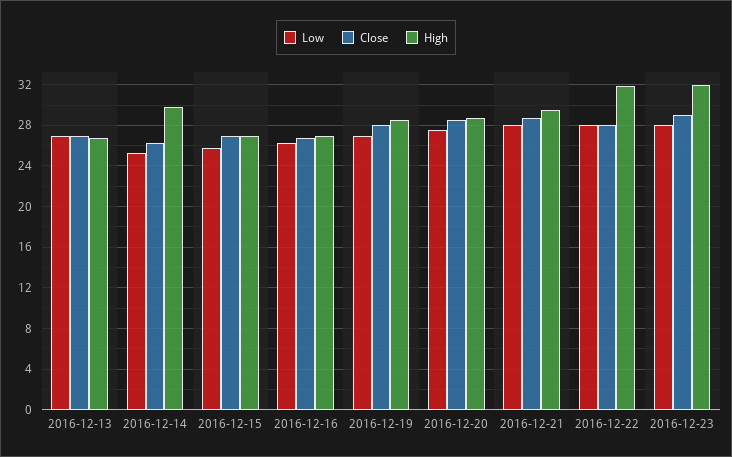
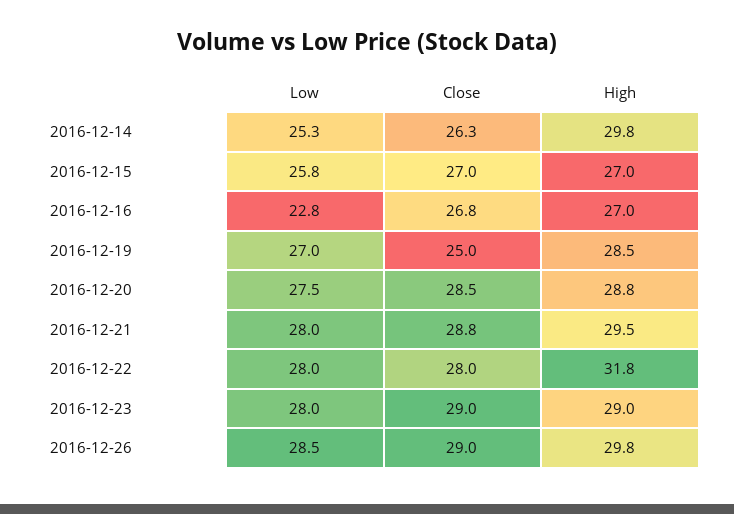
Low, 2016-12-13: 27 -> none
Close, 2016-12-13: 27 -> none
High, 2016-12-13: 27 -> none
Low, 2016-12-16: 26 -> 22.8
Close, 2016-12-19: 28 -> 25
High, 2016-12-23: 32 -> 29
Low, 2016-12-26: none -> 28.5
Close, 2016-12-26: none -> 29
High, 2016-12-26: none -> 29.8

